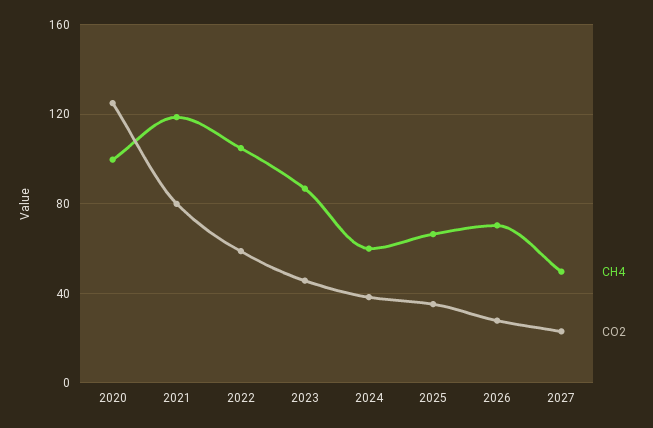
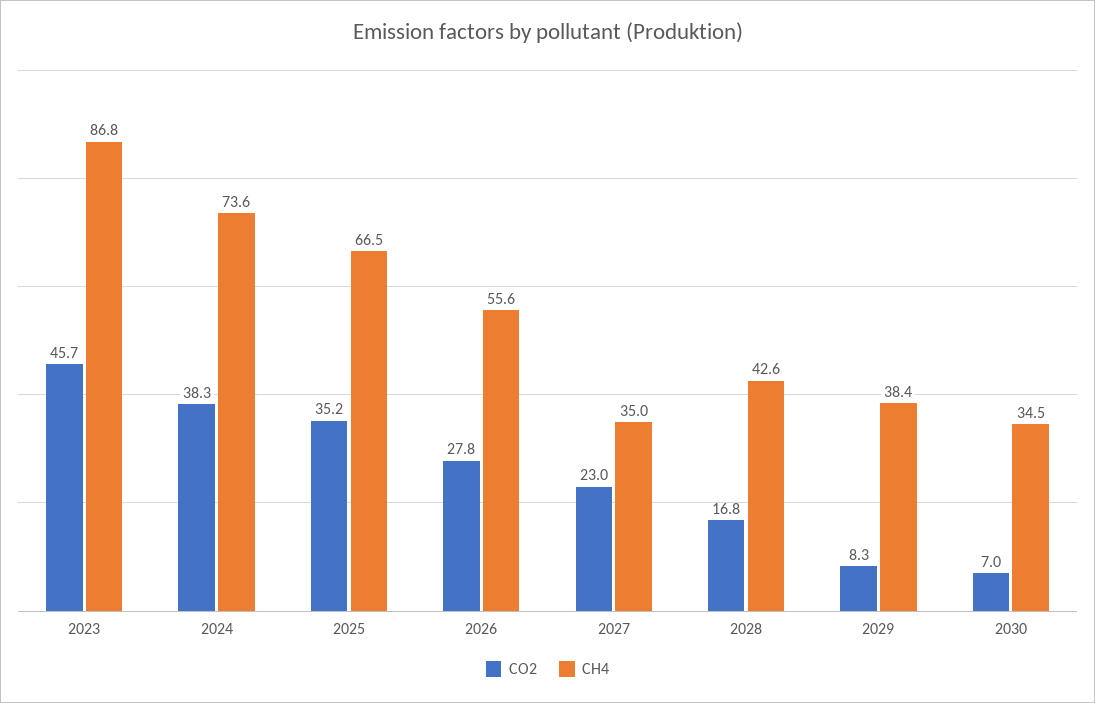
CH4, 2020: 100 -> none
CO2, 2020: 125 -> none
CH4, 2021: 120 -> none
CO2, 2021: 80 -> none
CH4, 2022: 105 -> none
CO2, 2022: 60 -> none
CH4, 2024: 60 -> 73.6
CH4, 2026: 70 -> 55.6
CH4, 2027: 50 -> 35
CO2, 2028: none -> 16.8
CH4, 2028: none -> 42.6
CO2, 2029: none -> 8.3
CH4, 2029: none -> 38.4
CO2, 2030: none -> 7
CH4, 2030: none -> 34.5

